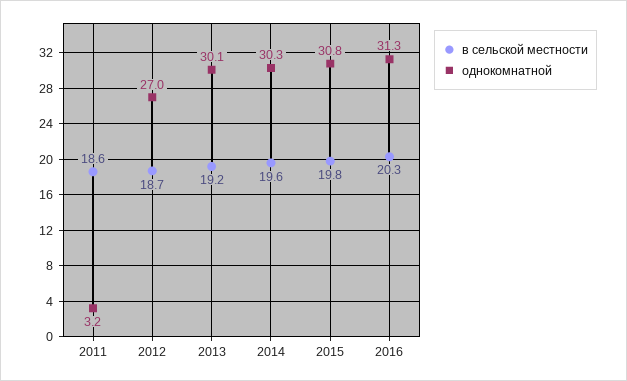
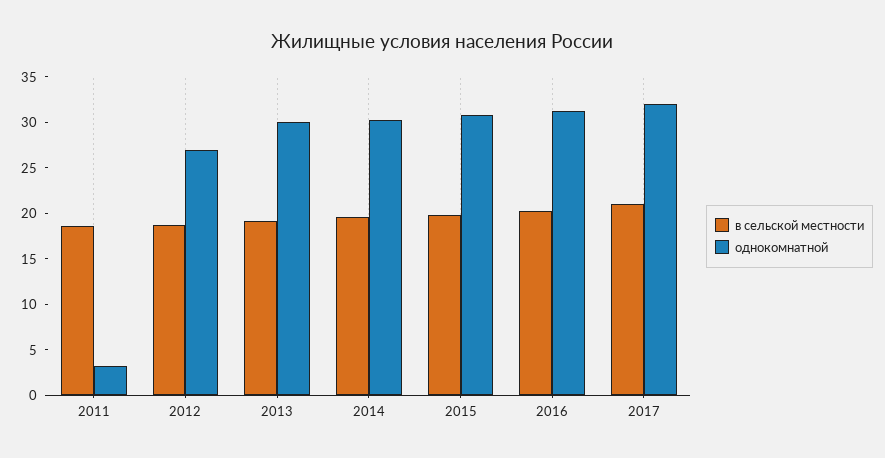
в сельской местности, 2017: none -> 21
однокомнатной, 2017: none -> 32

